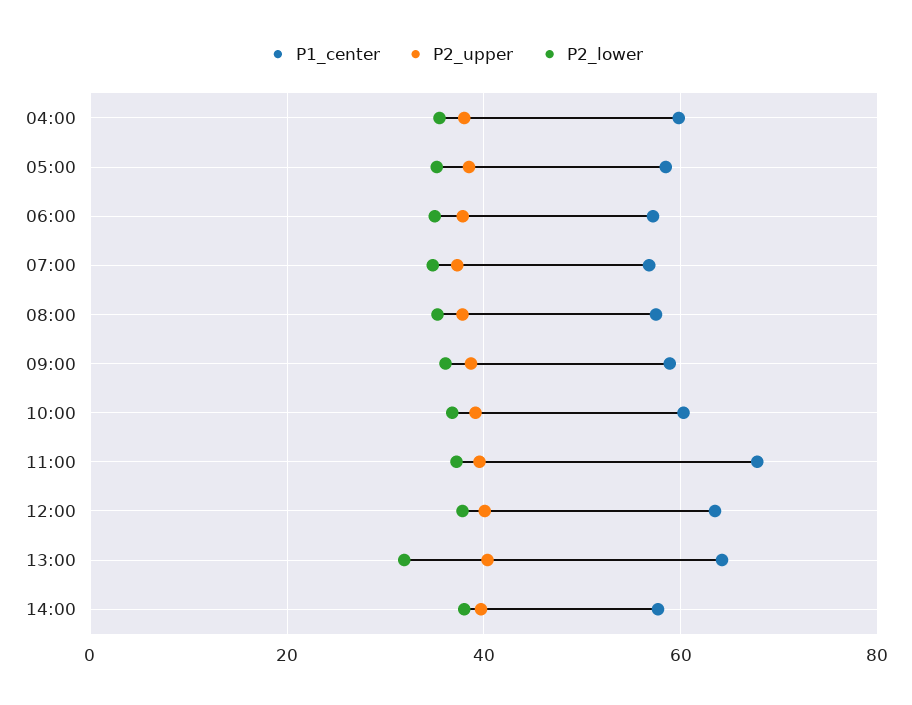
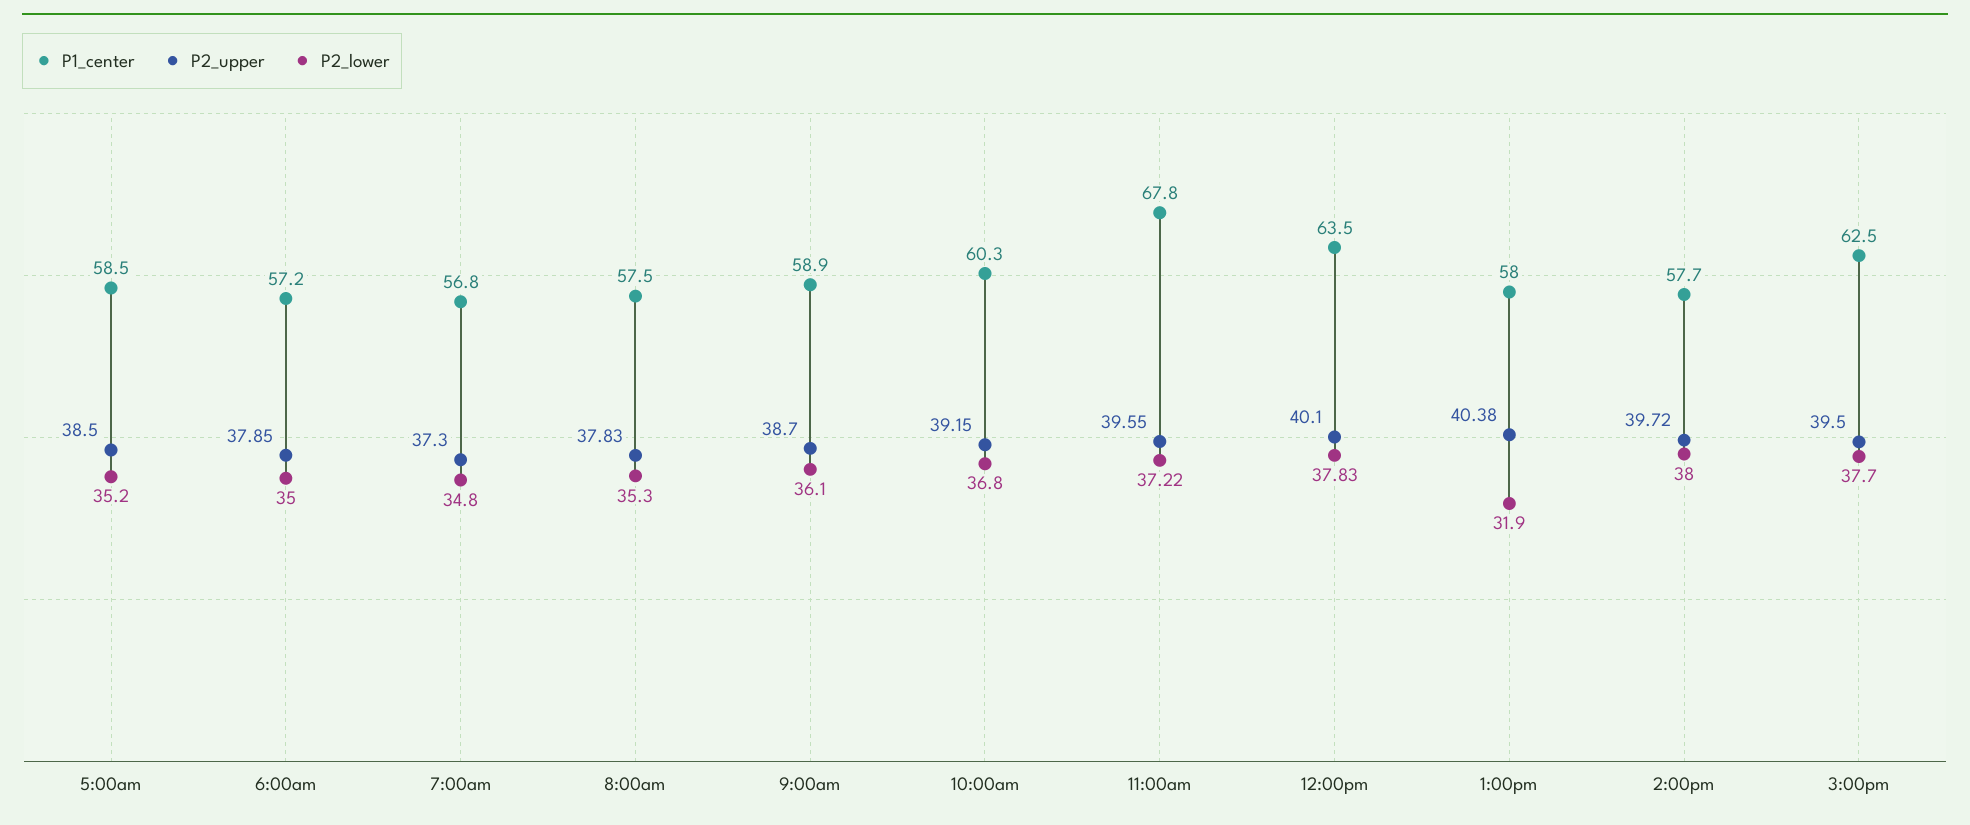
P1_center, 04:00: 60 -> none
P2_upper, 04:00: 38 -> none
P2_lower, 04:00: 36 -> none
P1_center, 13:00: 64 -> 58
P1_center, 3:00pm: none -> 62.5
P2_upper, 3:00pm: none -> 39.5
P2_lower, 3:00pm: none -> 37.7

